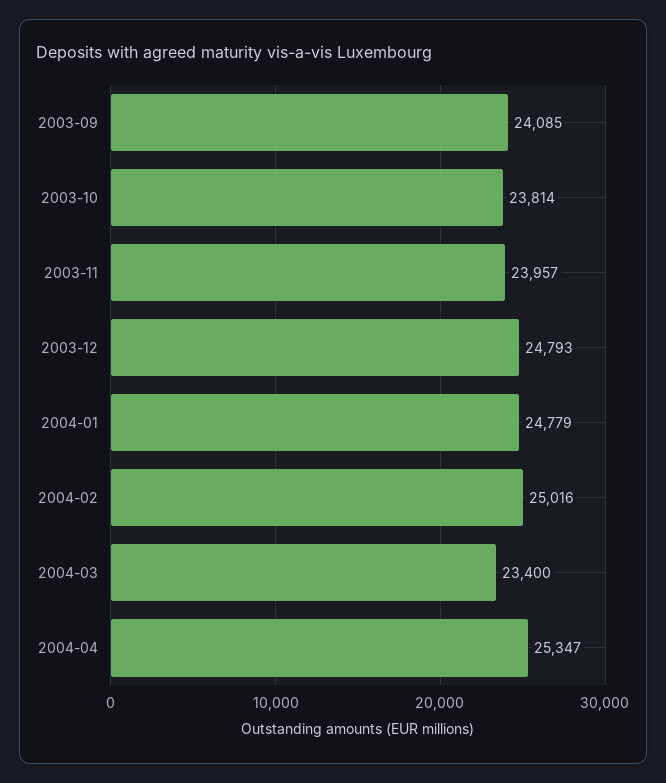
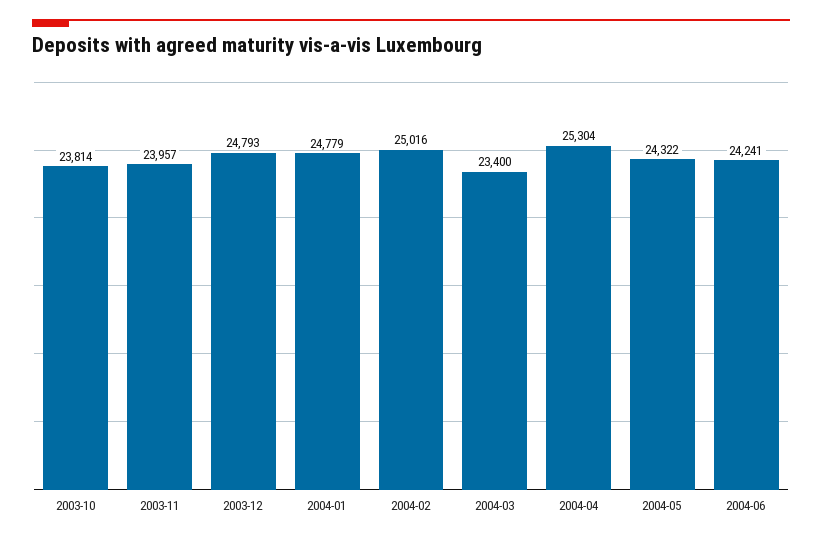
2003-09: 24085 -> none
2004-04: 25347 -> 25304
2004-05: none -> 24322
2004-06: none -> 24241

